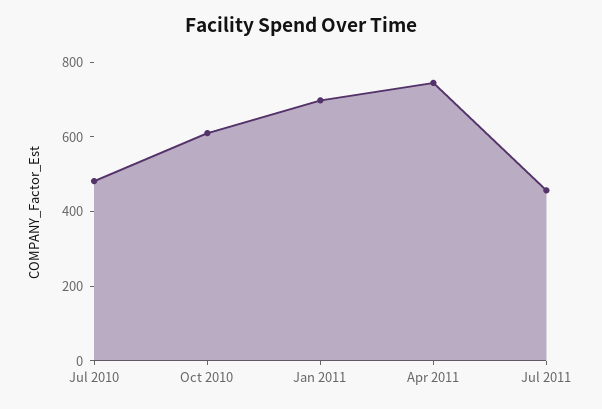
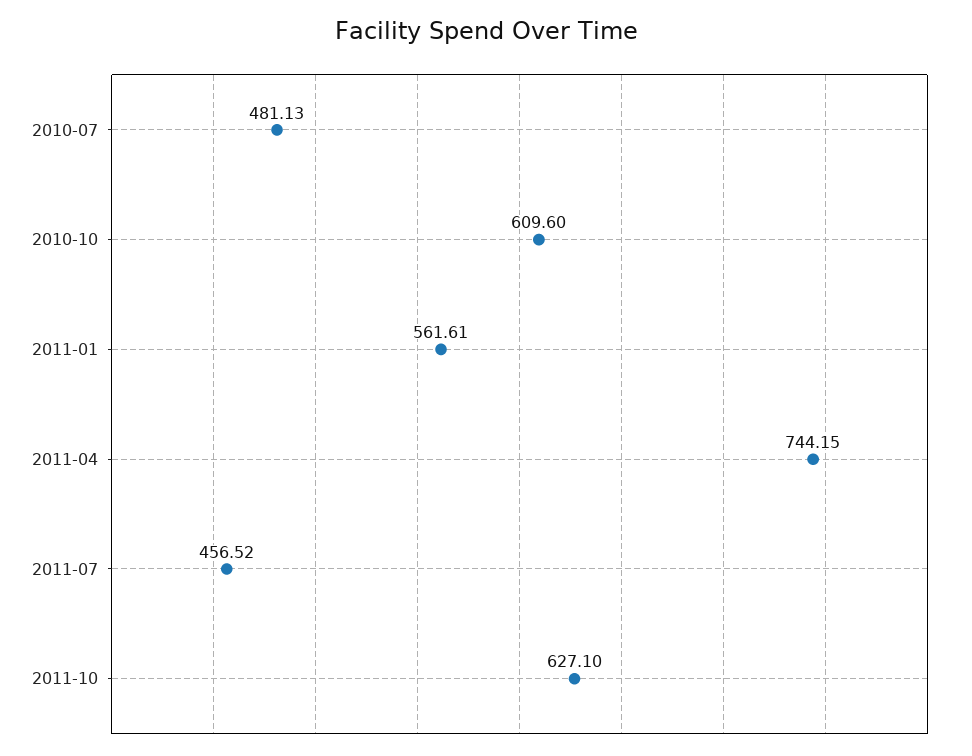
Jan 2011: 700 -> 561.61
2011-10: none -> 627.1

